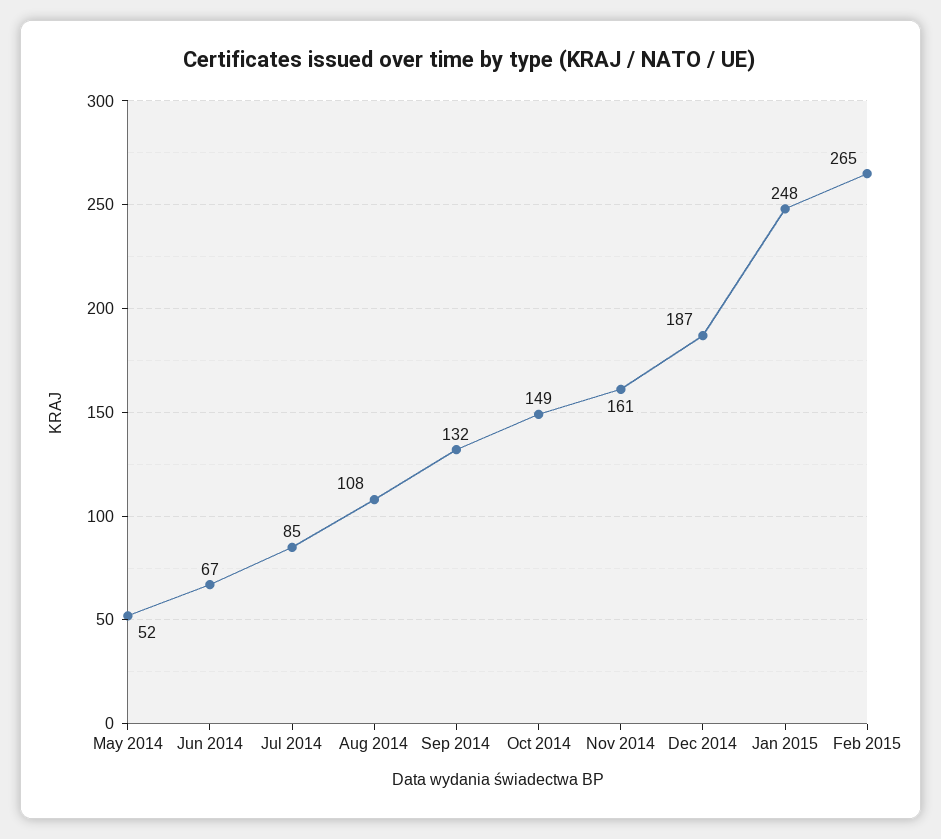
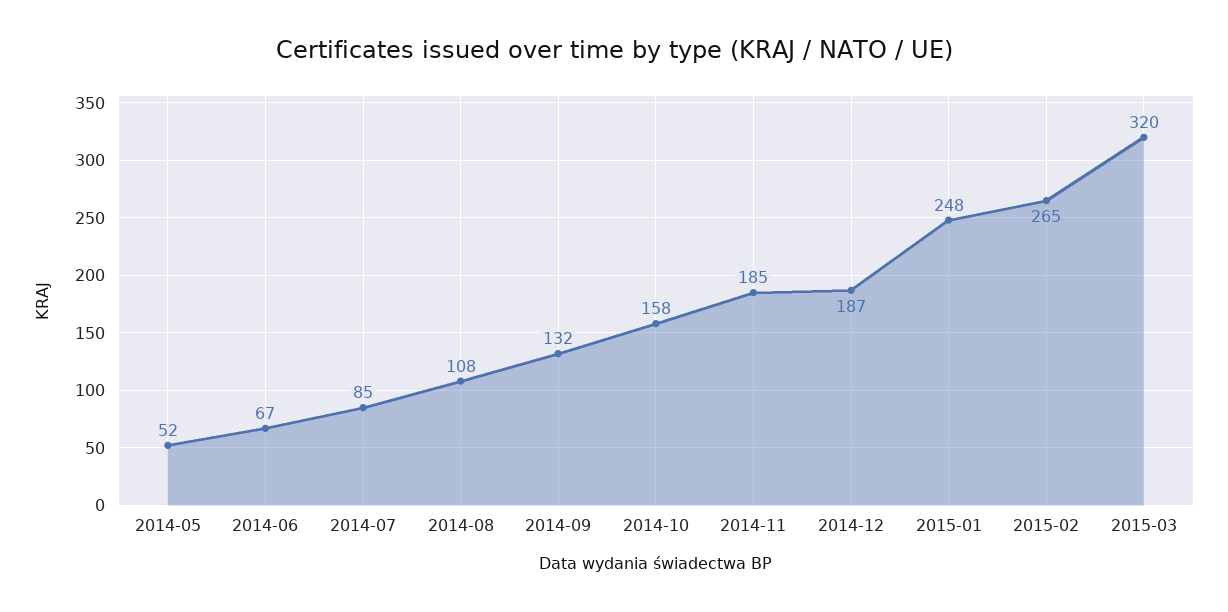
Oct 2014: 149 -> 158
Nov 2014: 161 -> 185
2015-03: none -> 320

